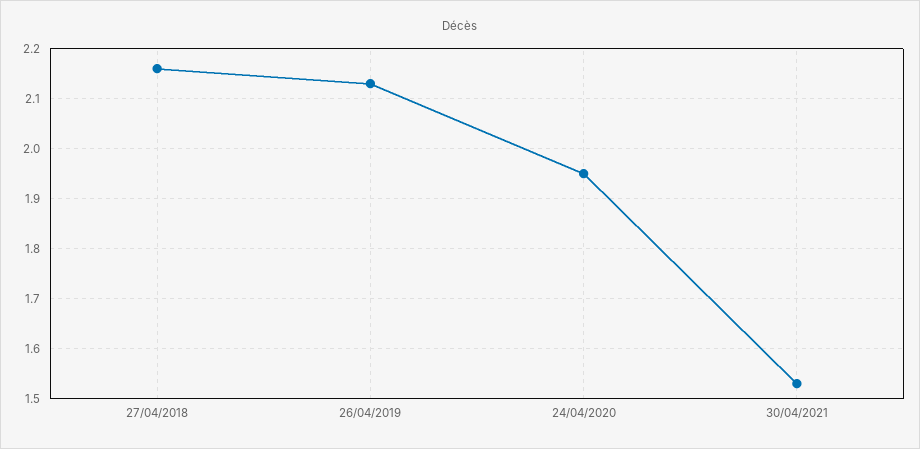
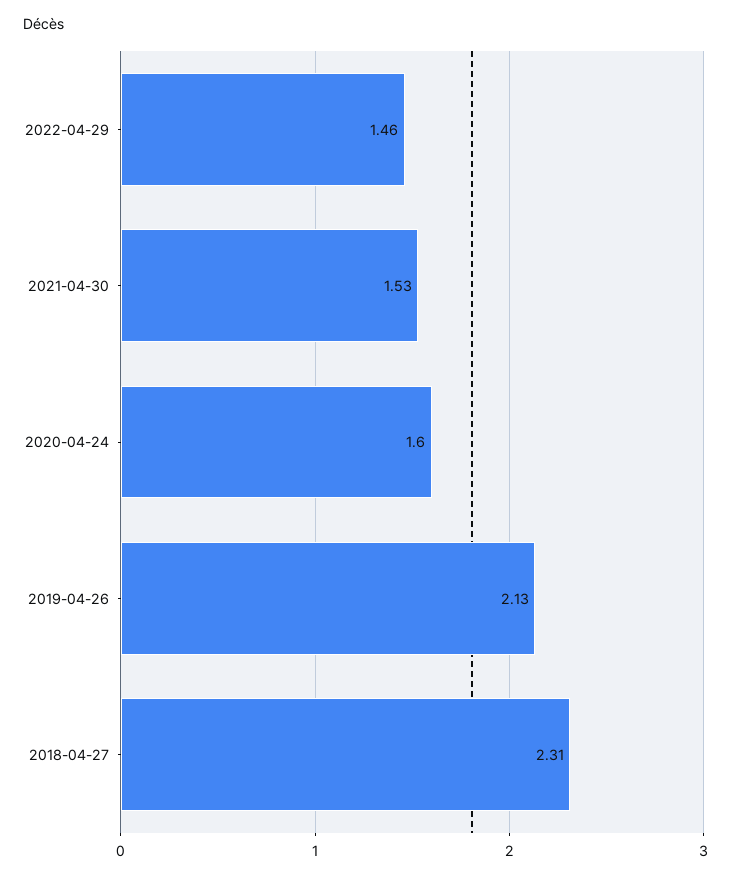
27/04/2018: 2.15 -> 2.31
24/04/2020: 1.95 -> 1.6
2022-04-29: none -> 1.46

